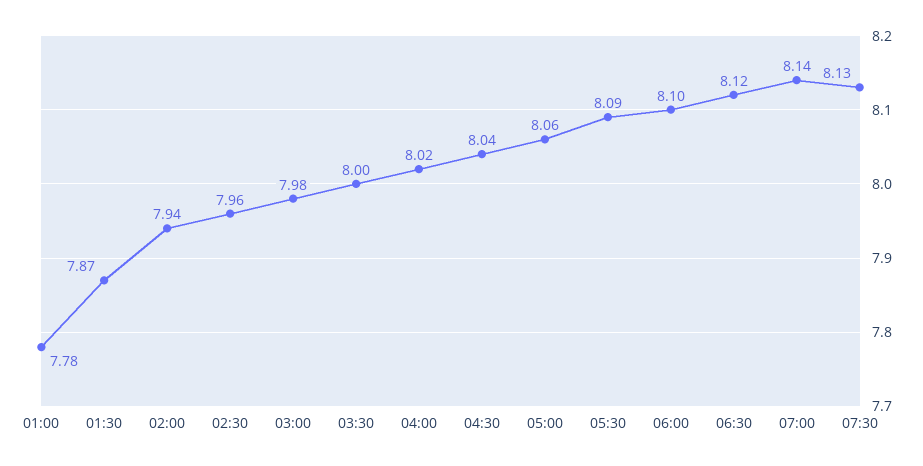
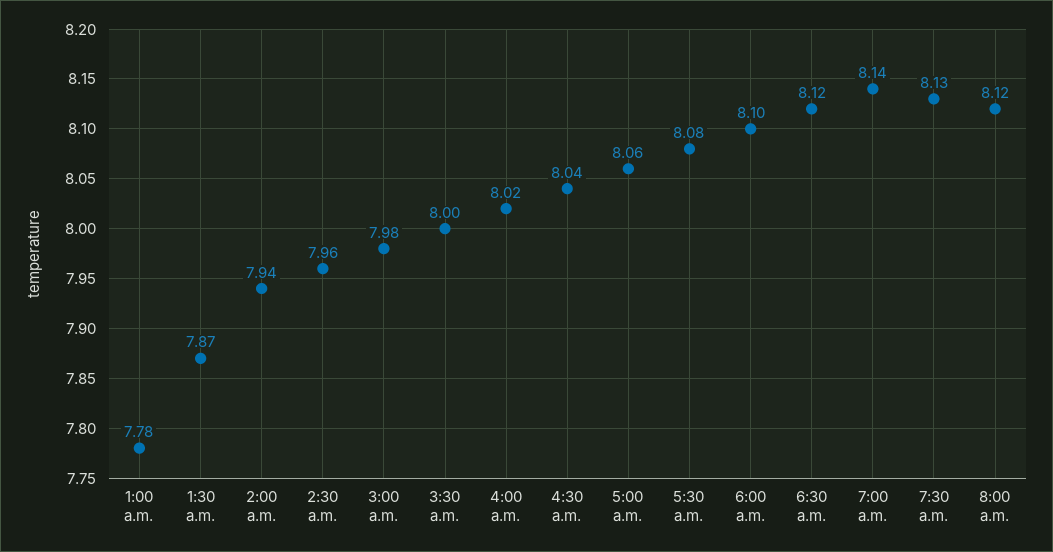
05:30: 8.09 -> 8.08
8:00 a.m.: none -> 8.12

